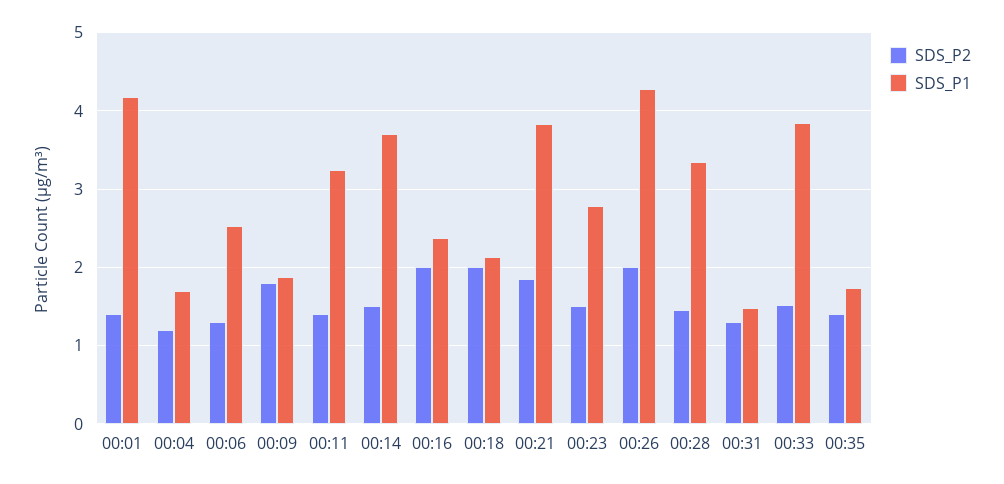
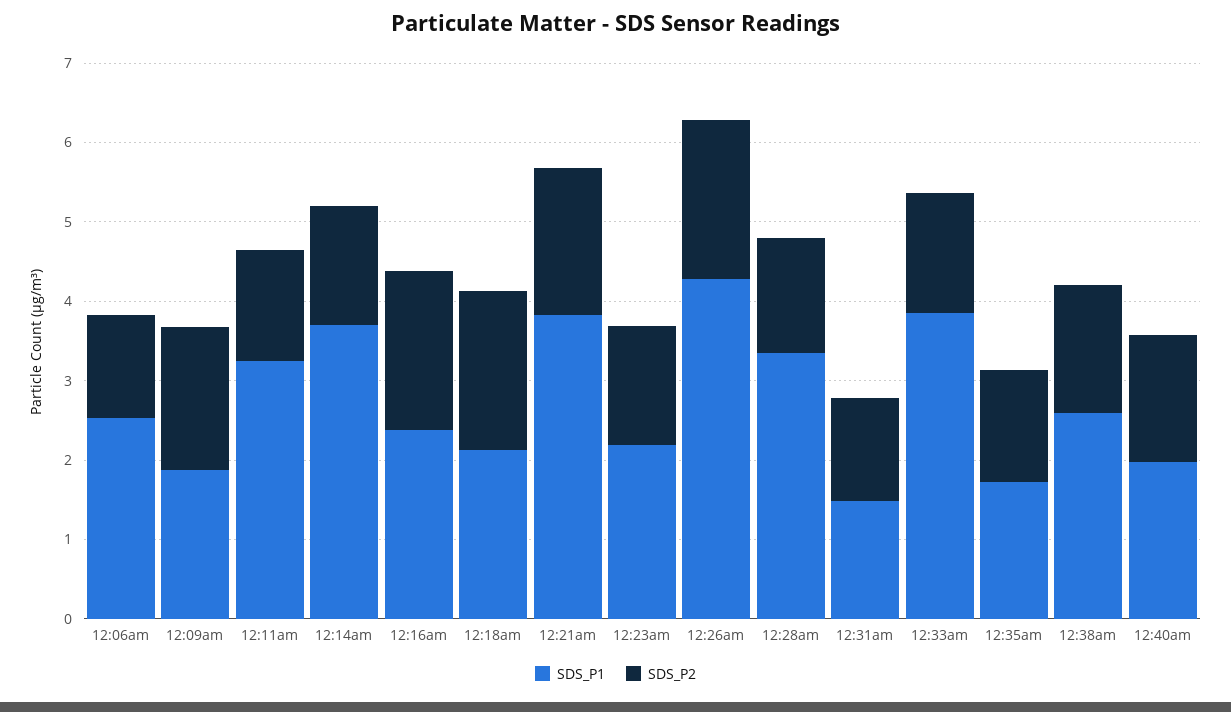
SDS_P2, 00:01: 1.4 -> none
SDS_P1, 00:01: 4.2 -> none
SDS_P2, 00:04: 1.2 -> none
SDS_P1, 00:04: 1.7 -> none
SDS_P1, 00:23: 2.8 -> 2.2
SDS_P1, 12:38am: none -> 2.6
SDS_P2, 12:38am: none -> 1.6
SDS_P1, 12:40am: none -> 2
SDS_P2, 12:40am: none -> 1.6

